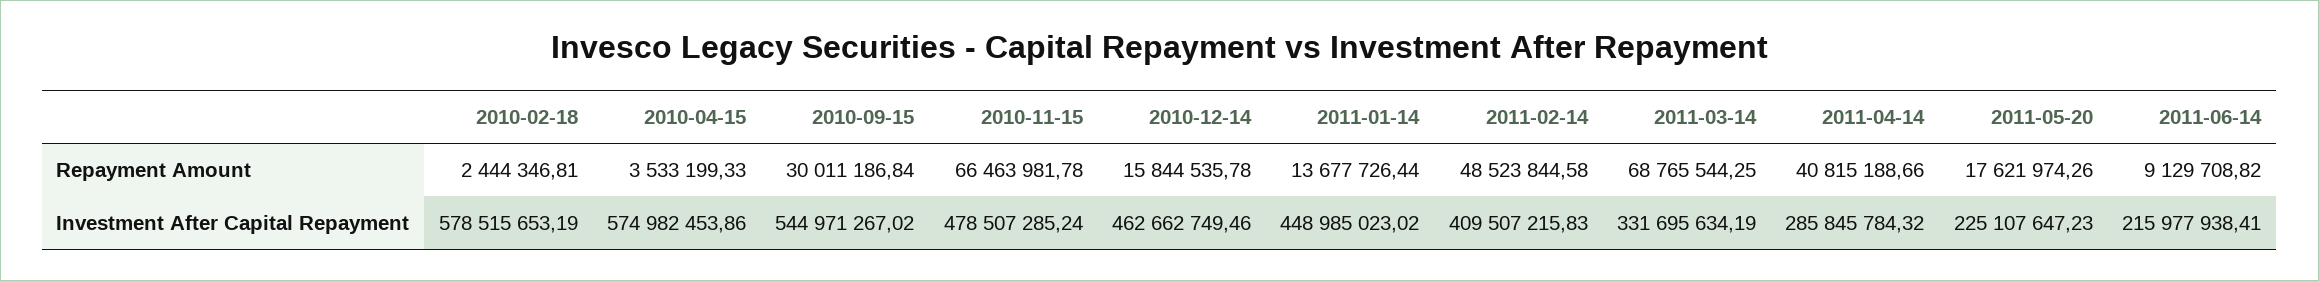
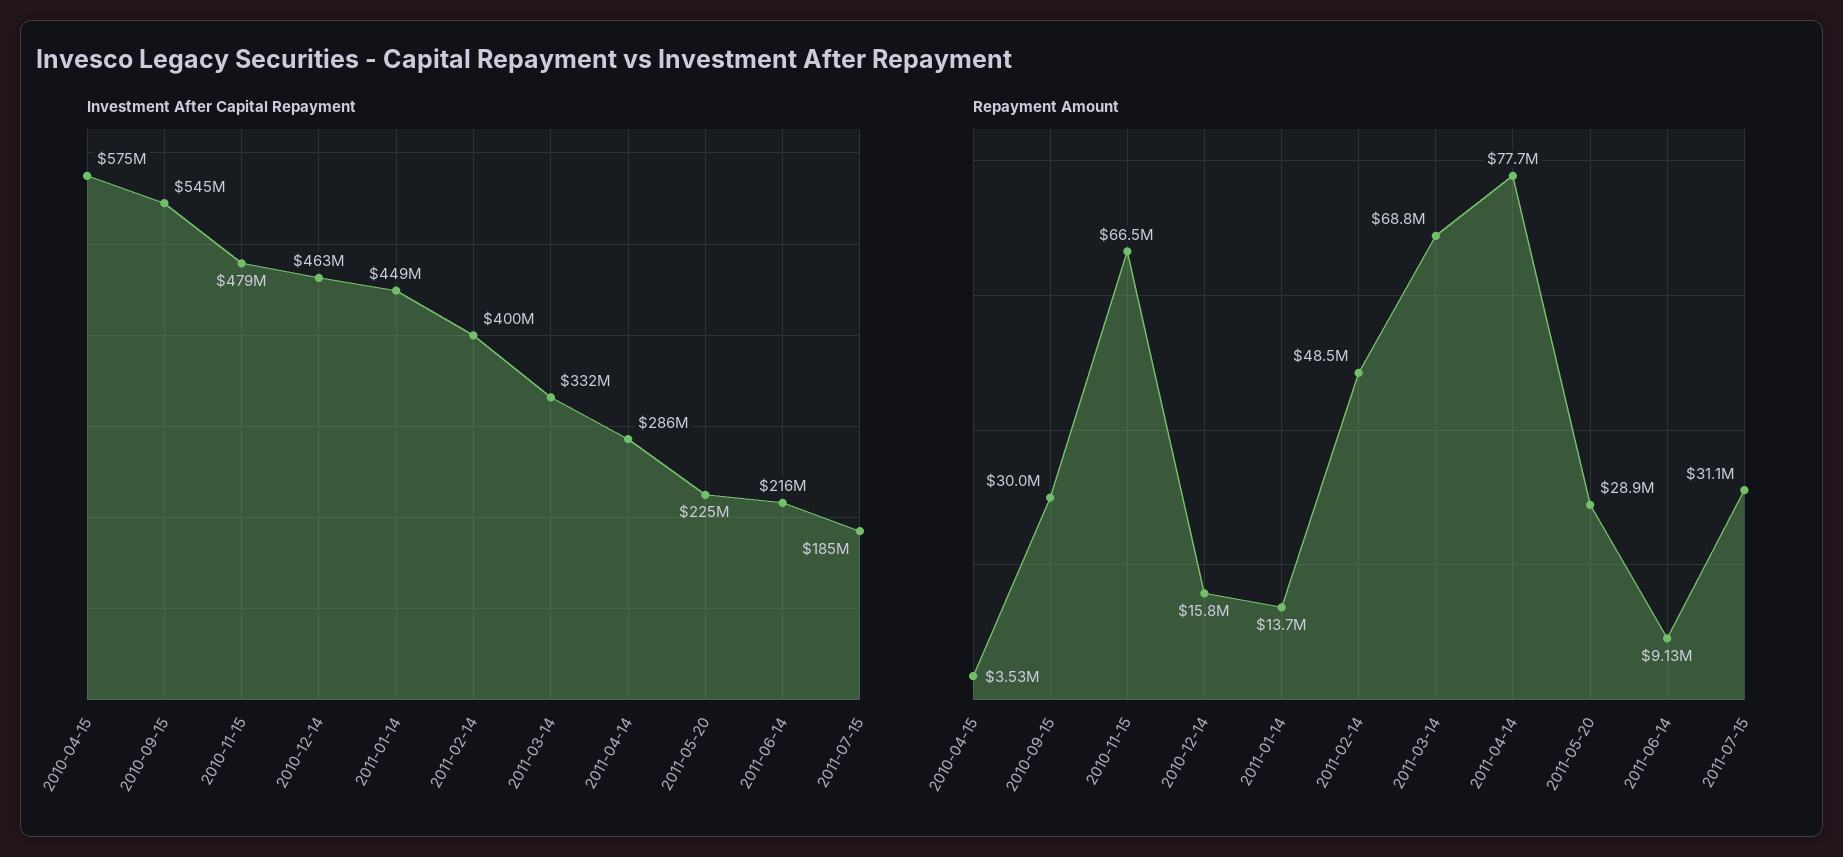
Repayment Amount, 2010-02-18: 2444346.81 -> none
Repayment Amount, 2011-04-14: 40815188.66 -> 77700000
Repayment Amount, 2011-05-20: 17621974.26 -> 28900000
Investment After Capital Repayment, 2010-02-18: 578515653.19 -> none
Investment After Capital Repayment, 2011-02-14: 409507215.83 -> 400000000
Investment After Capital Repayment, 2011-07-15: none -> 185000000
Repayment Amount, 2011-07-15: none -> 31100000

